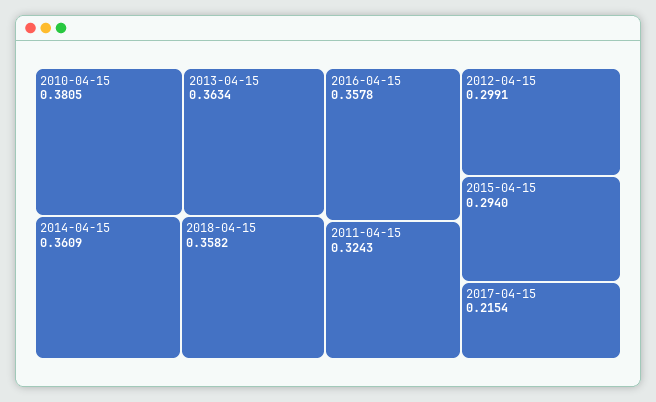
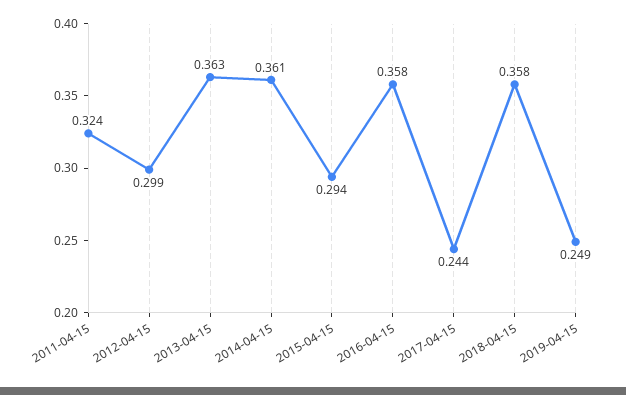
2010-04-15: 0.3805 -> none
2017-04-15: 0.2154 -> 0.244
2019-04-15: none -> 0.249

